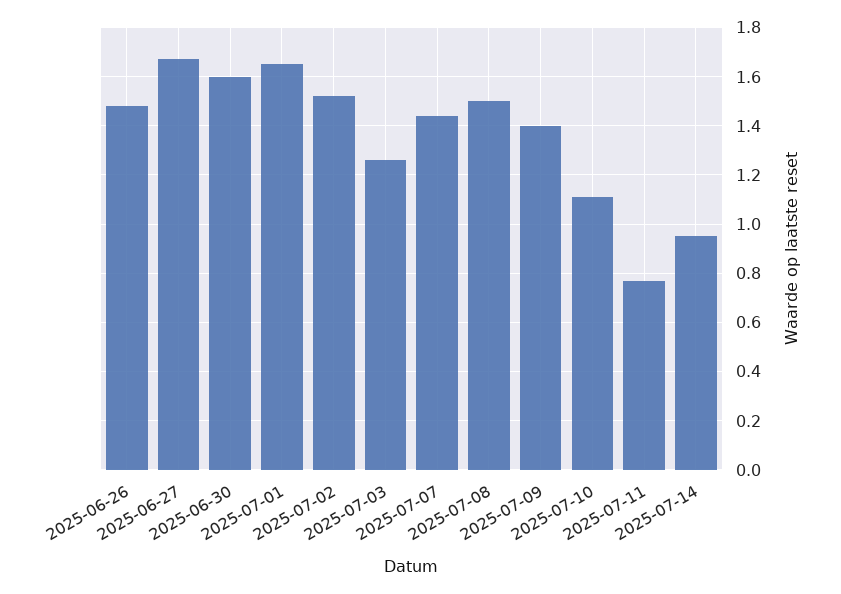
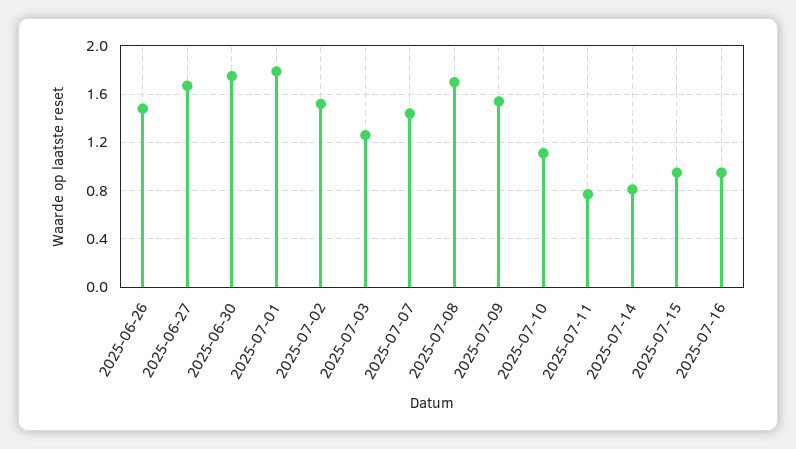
2025-06-30: 1.6 -> 1.75
2025-07-01: 1.65 -> 1.8
2025-07-08: 1.5 -> 1.7
2025-07-09: 1.4 -> 1.55
2025-07-14: 0.95 -> 0.8
2025-07-15: none -> 0.95
2025-07-16: none -> 0.95

